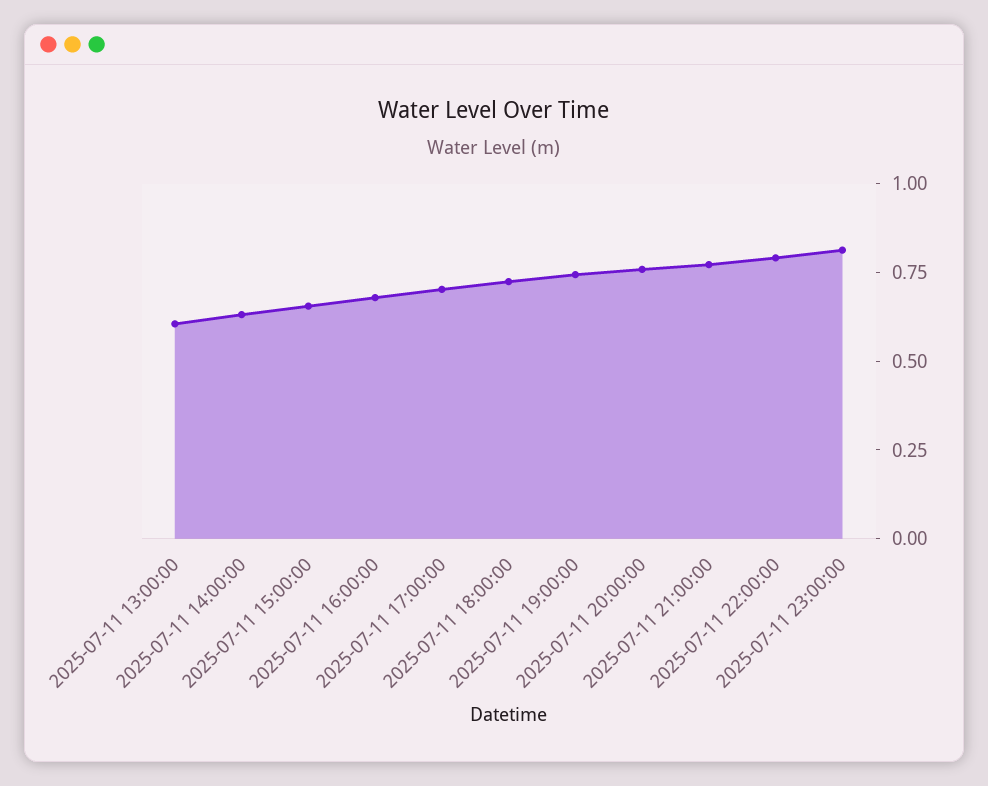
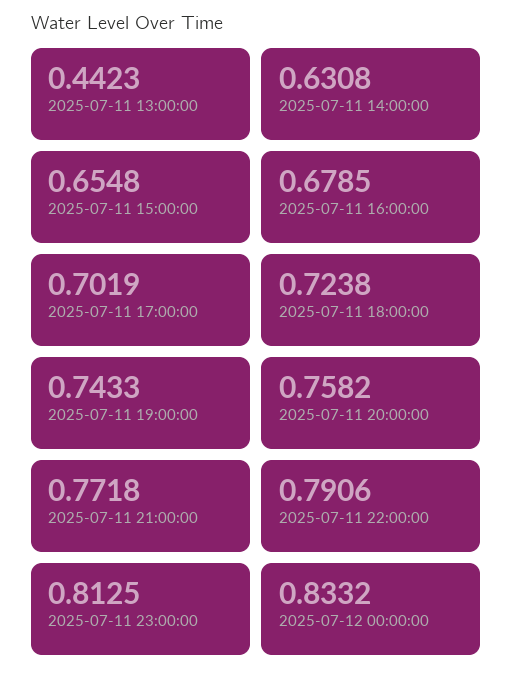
2025-07-11 13:00:00: 0.6 -> 0.4423
2025-07-12 00:00:00: none -> 0.8332

